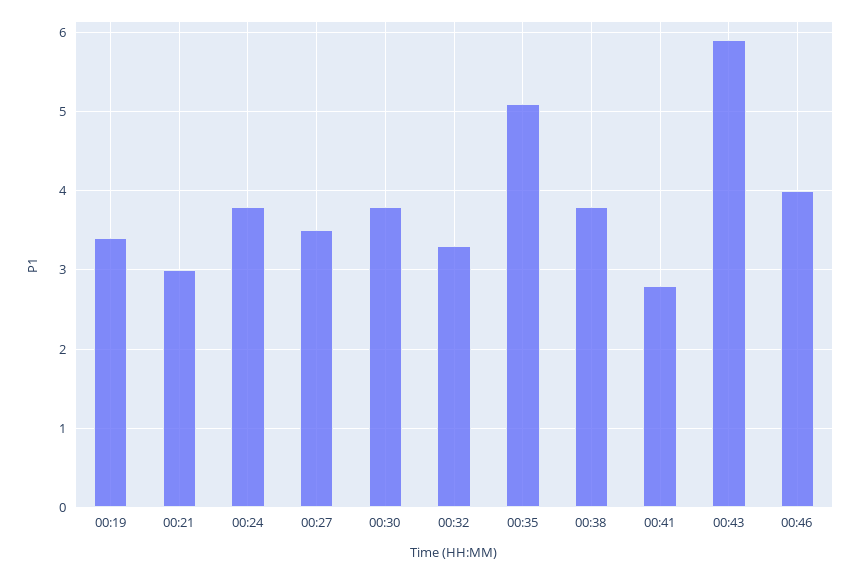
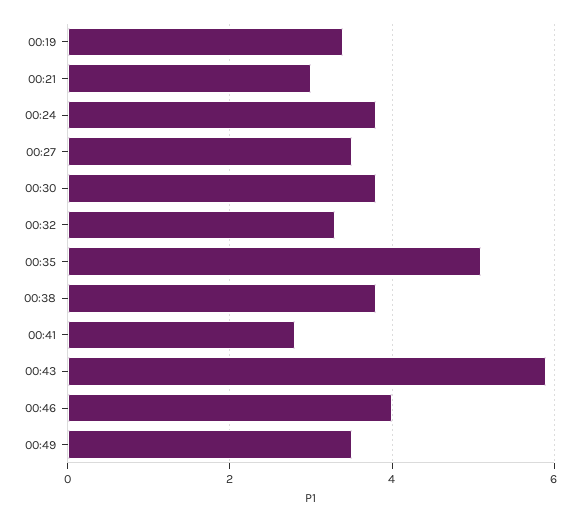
00:49: none -> 3.5

